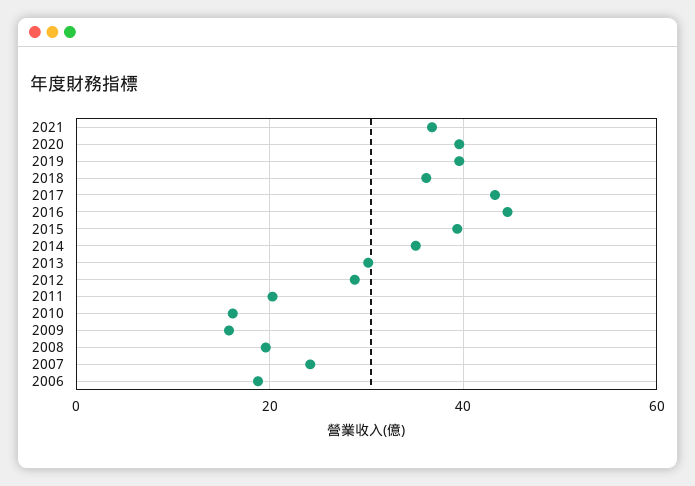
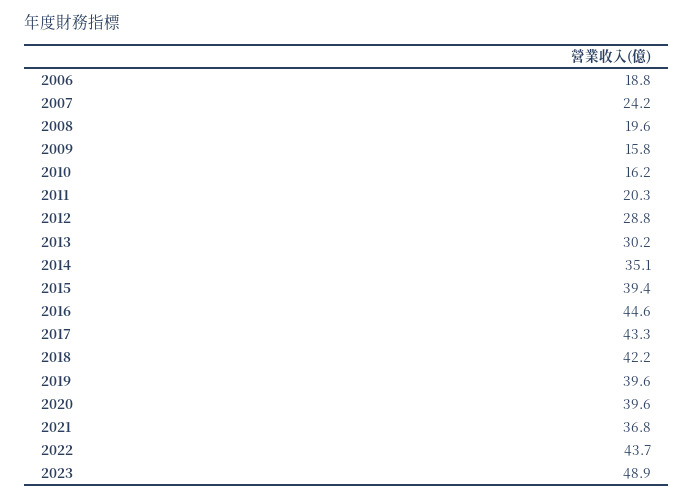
2018: 36 -> 42.2
2022: none -> 43.7
2023: none -> 48.9

